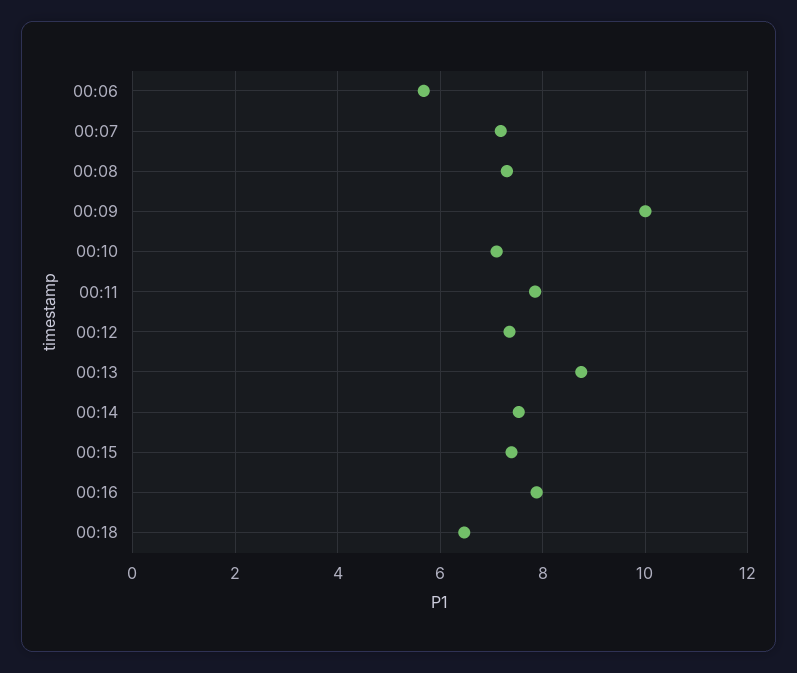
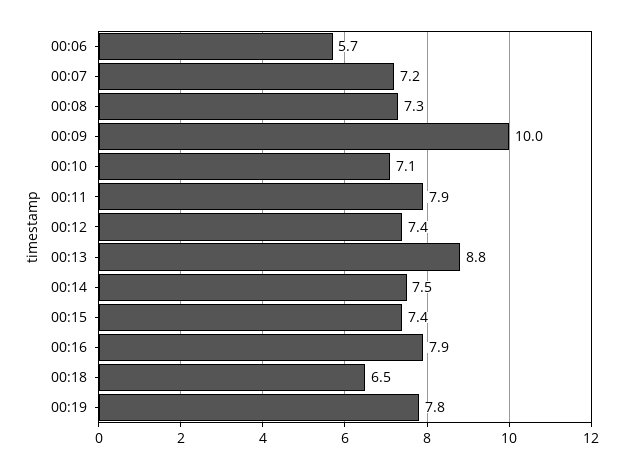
00:19: none -> 7.8

